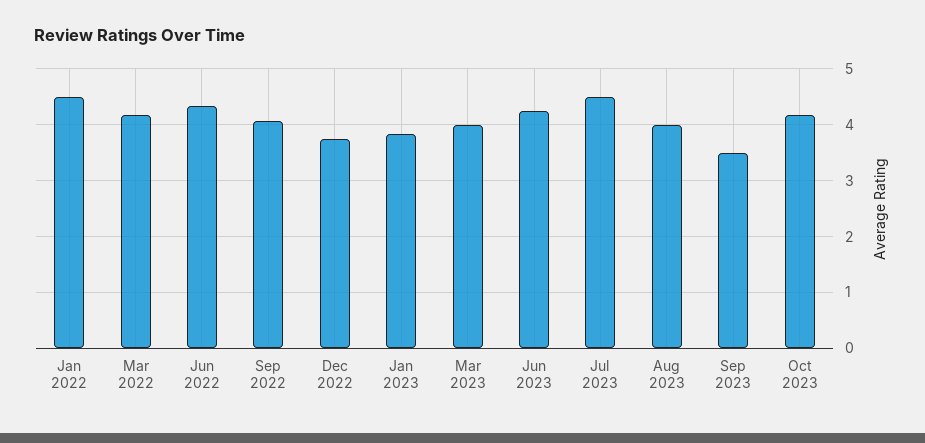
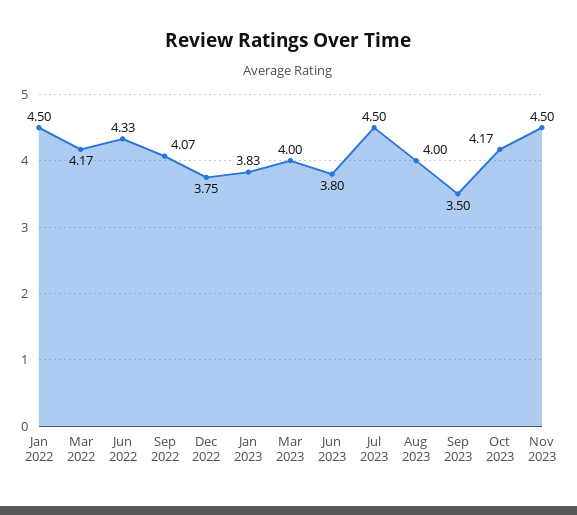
Jun 2023: 4.2 -> 3.8
Nov 2023: none -> 4.5

